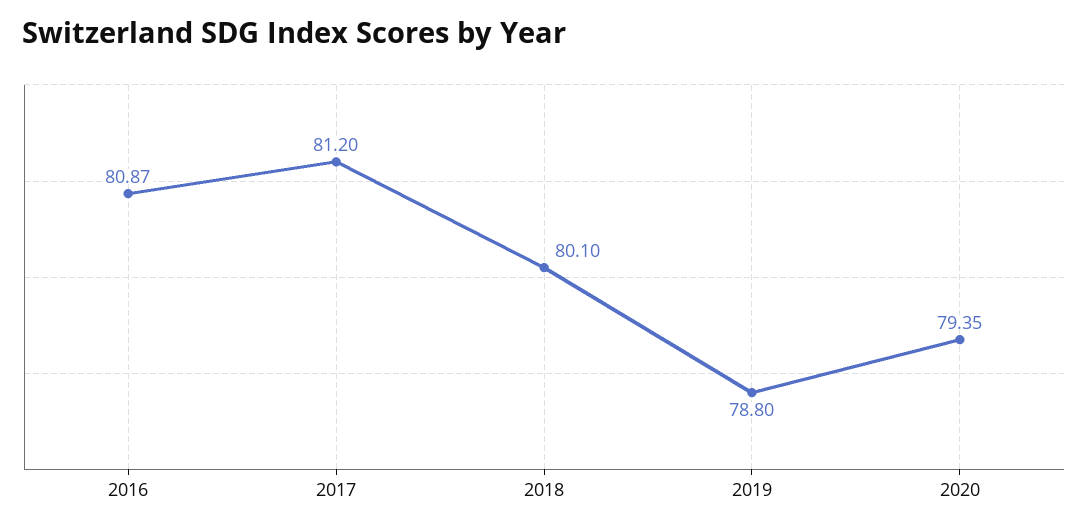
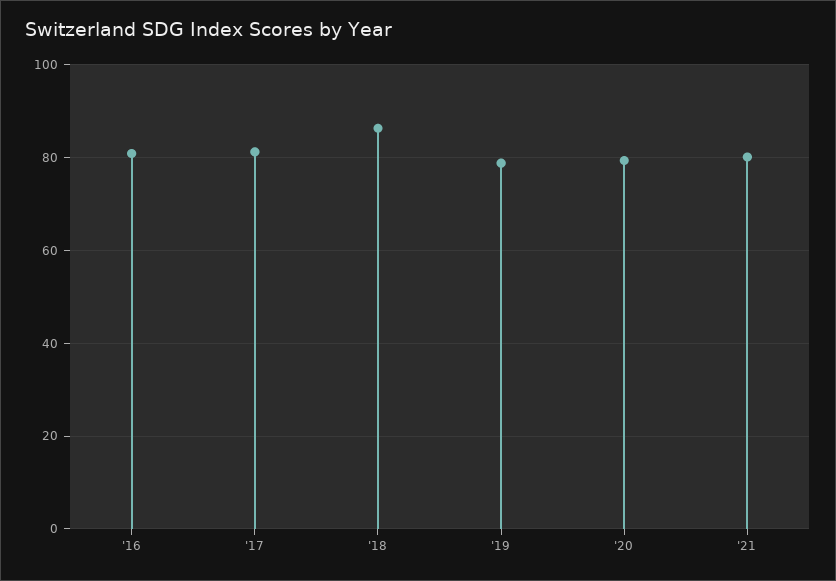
2018: 80.1 -> 86
'21: none -> 80

